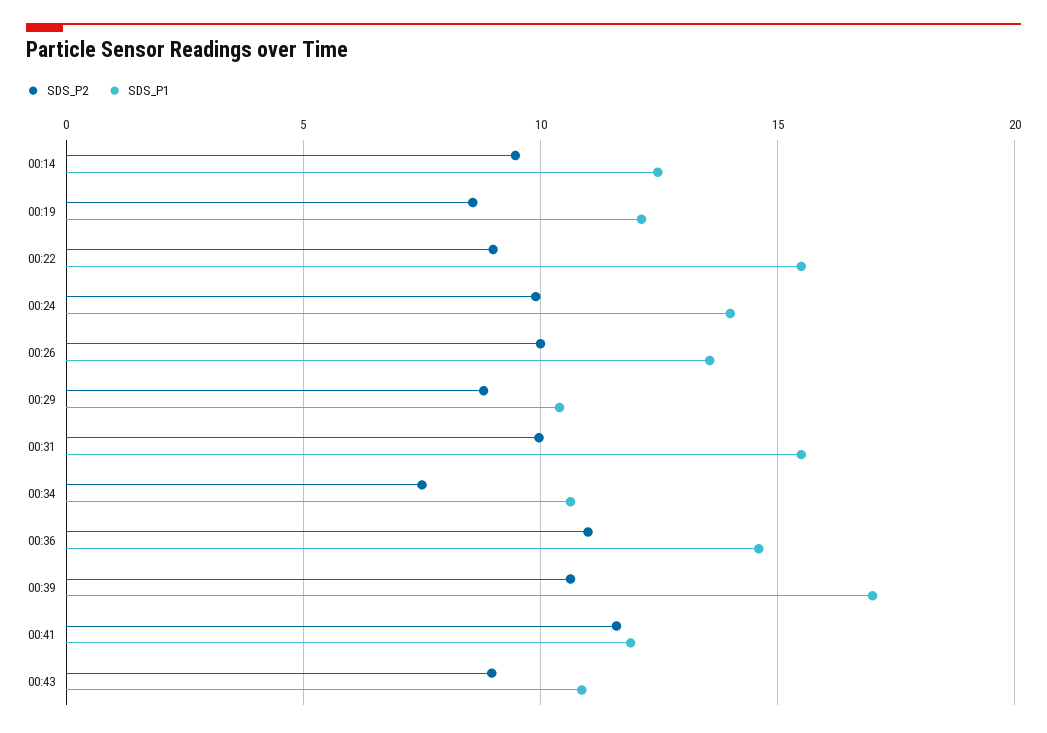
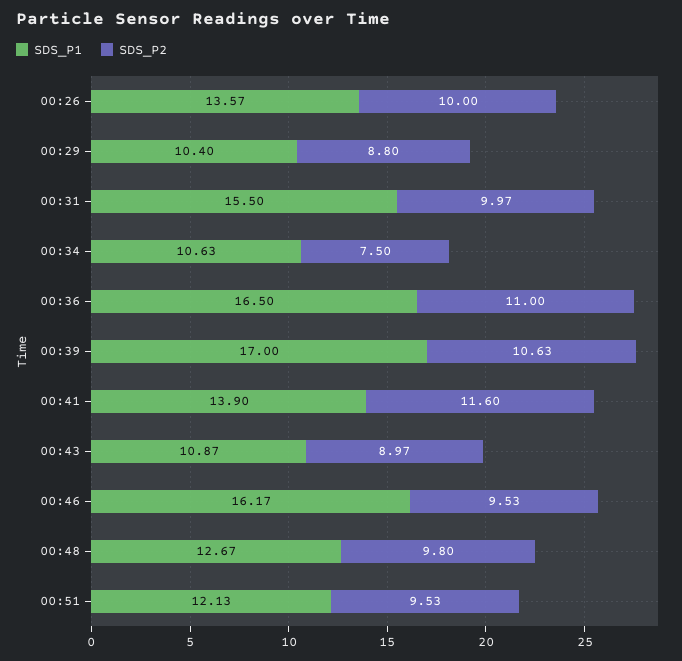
SDS_P2, 00:14: 9.5 -> none
SDS_P1, 00:14: 12.5 -> none
SDS_P2, 00:19: 8.5 -> none
SDS_P1, 00:19: 12 -> none
SDS_P2, 00:22: 9 -> none
SDS_P1, 00:22: 15.5 -> none
SDS_P2, 00:24: 10 -> none
SDS_P1, 00:24: 14 -> none
SDS_P1, 00:36: 14.5 -> 16.5
SDS_P1, 00:41: 12 -> 13.9
SDS_P1, 00:46: none -> 16.17
SDS_P2, 00:46: none -> 9.53
SDS_P1, 00:48: none -> 12.67
SDS_P2, 00:48: none -> 9.8
SDS_P1, 00:51: none -> 12.13
SDS_P2, 00:51: none -> 9.53

